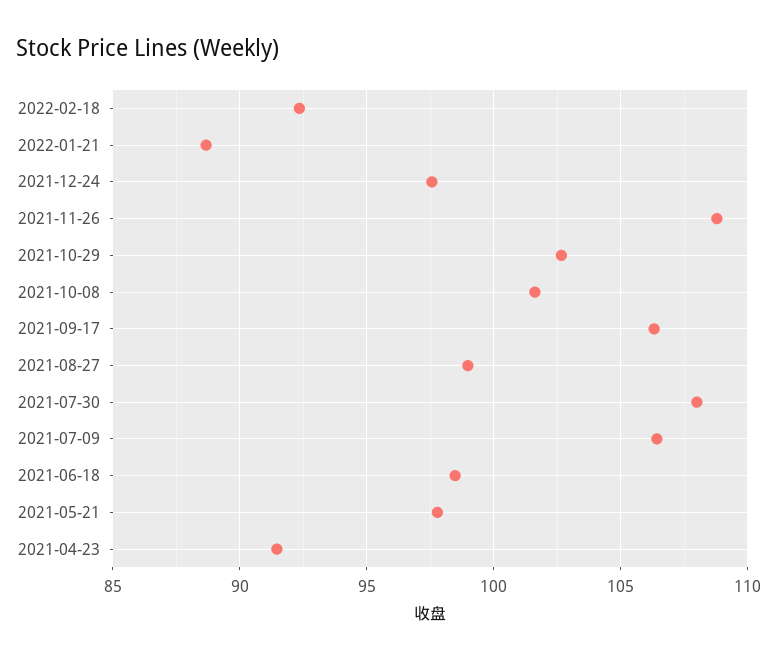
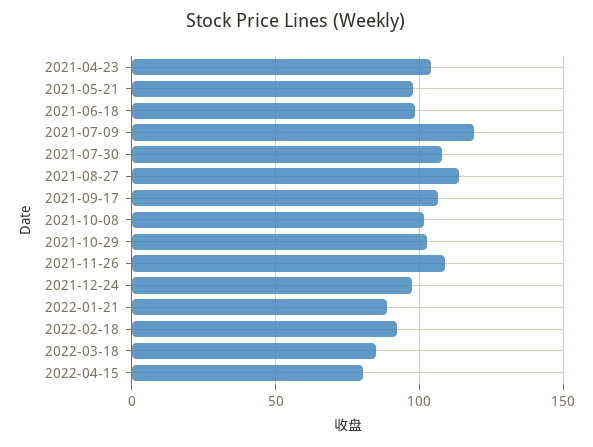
2021-08-27: 99 -> 115
2021-07-09: 106.5 -> 120
2021-04-23: 91.5 -> 105
2022-03-18: none -> 85
2022-04-15: none -> 80

